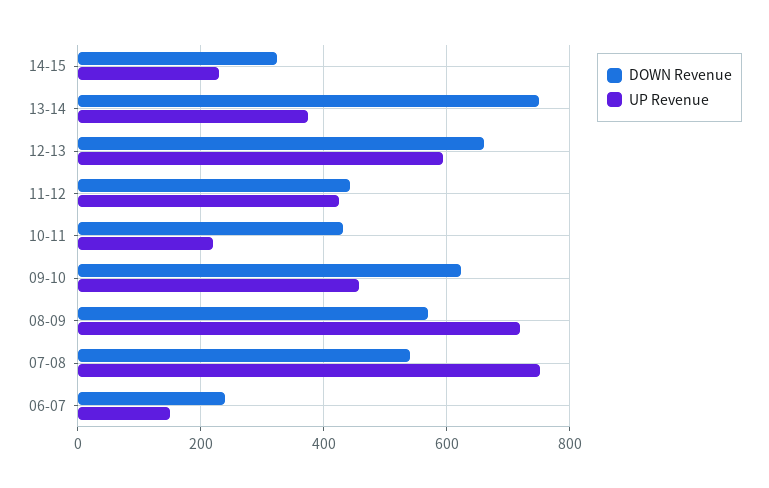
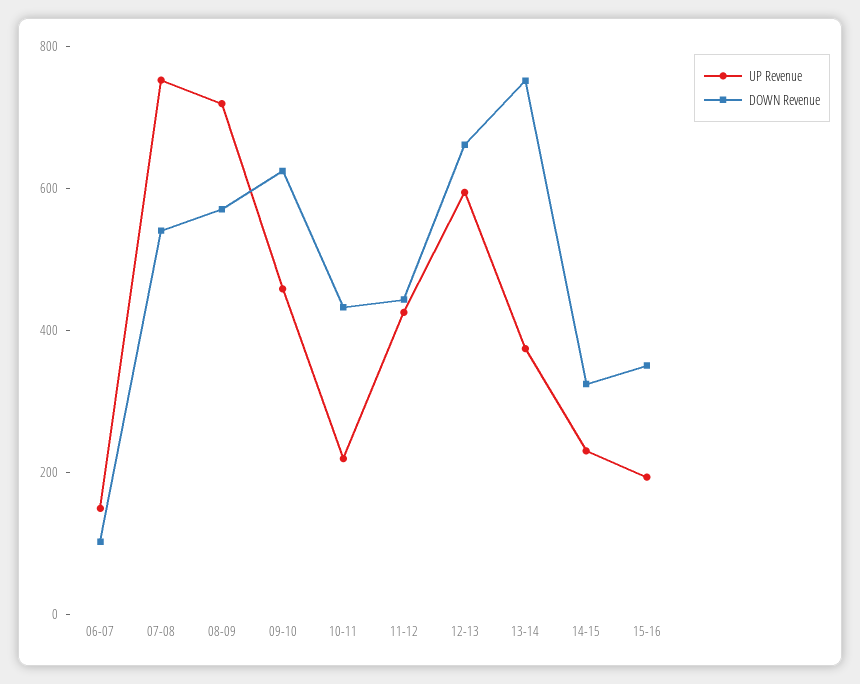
DOWN Revenue, 06-07: 240 -> 100
UP Revenue, 15-16: none -> 200
DOWN Revenue, 15-16: none -> 350

